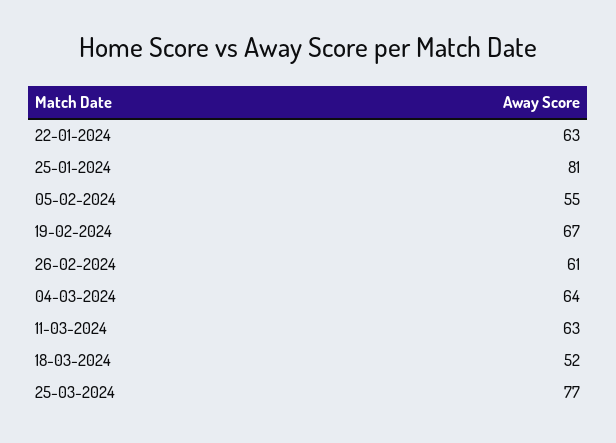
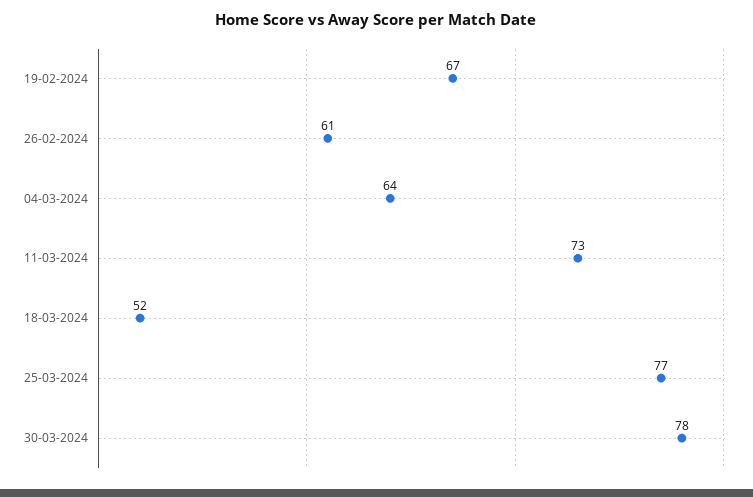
22-01-2024: 63 -> none
25-01-2024: 81 -> none
05-02-2024: 55 -> none
11-03-2024: 63 -> 73
30-03-2024: none -> 78

